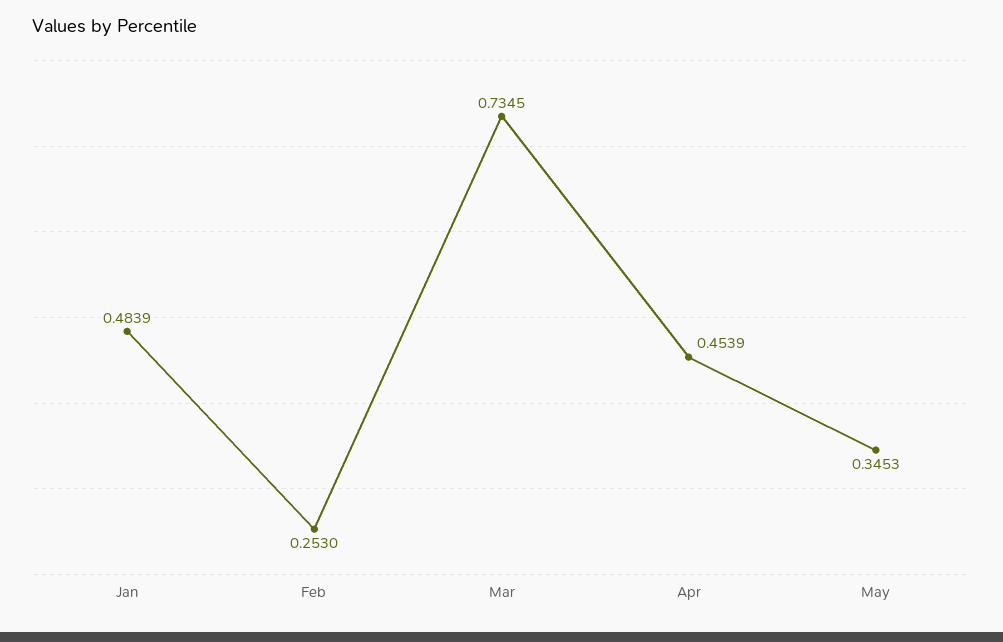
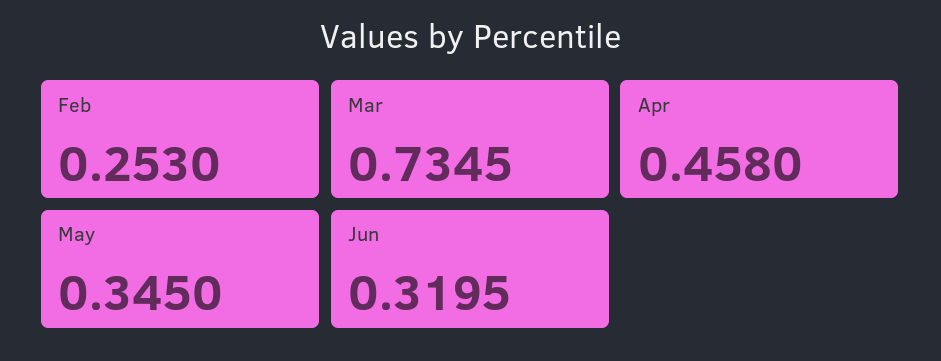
Jan: 0.4839 -> none
Apr: 0.4539 -> 0.458
May: 0.3453 -> 0.345
Jun: none -> 0.3195

